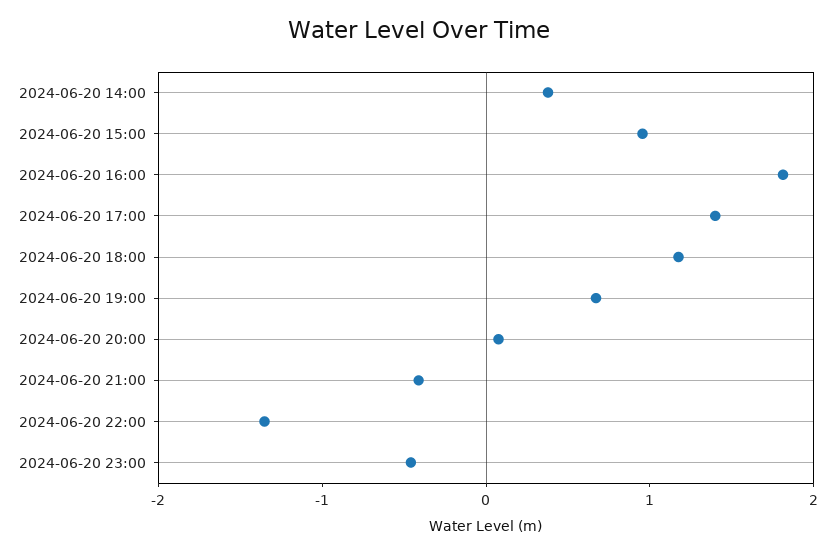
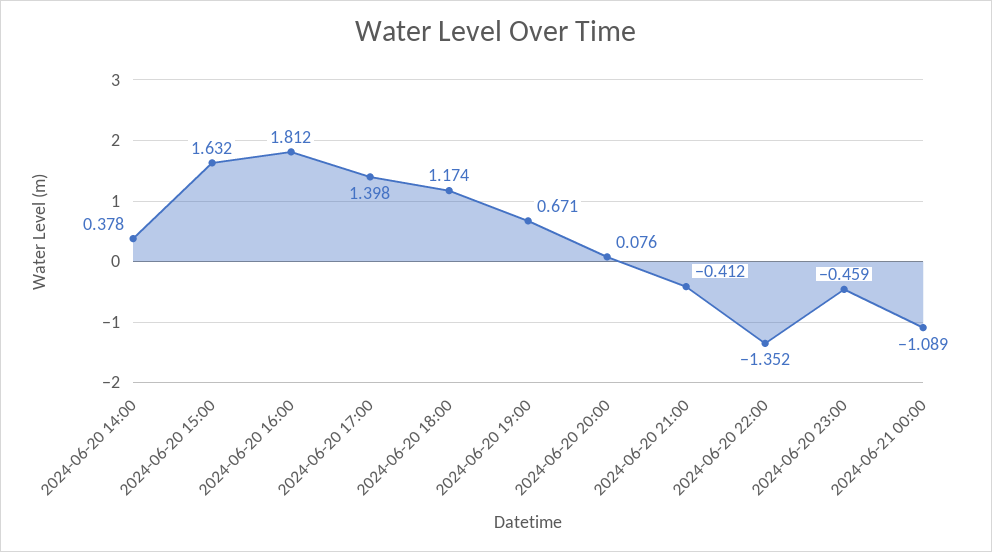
2024-06-20 15:00: 1 -> 1.632
2024-06-21 00:00: none -> -1.089

